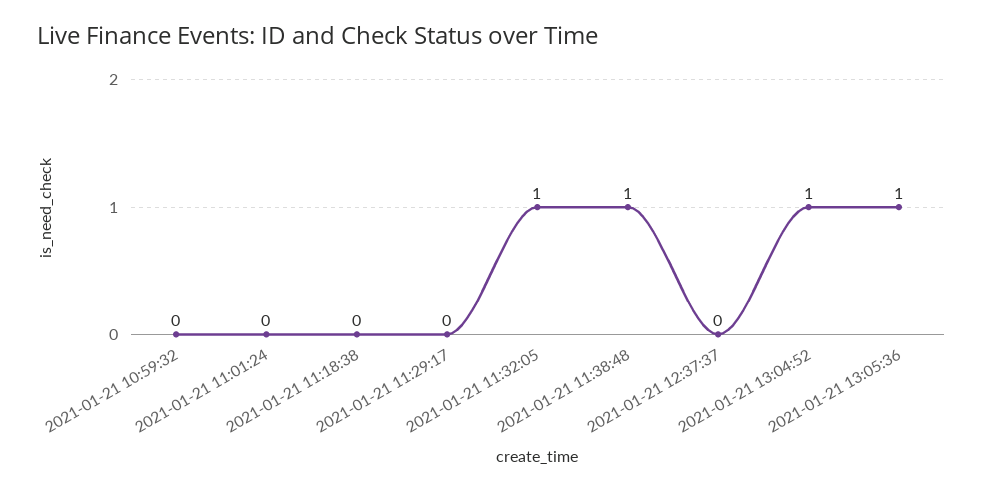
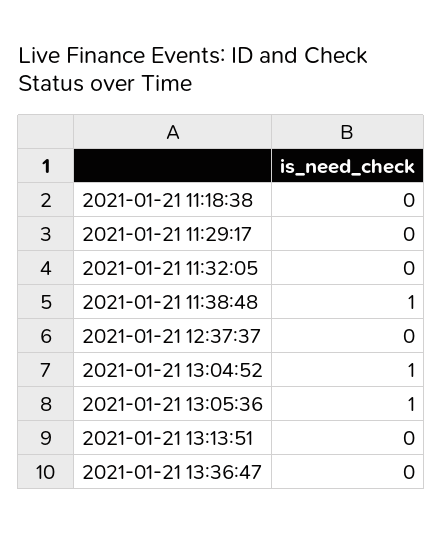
2021-01-21 10:59:32: 0 -> none
2021-01-21 11:01:24: 0 -> none
2021-01-21 11:32:05: 1 -> 0
2021-01-21 13:13:51: none -> 0
2021-01-21 13:36:47: none -> 0

